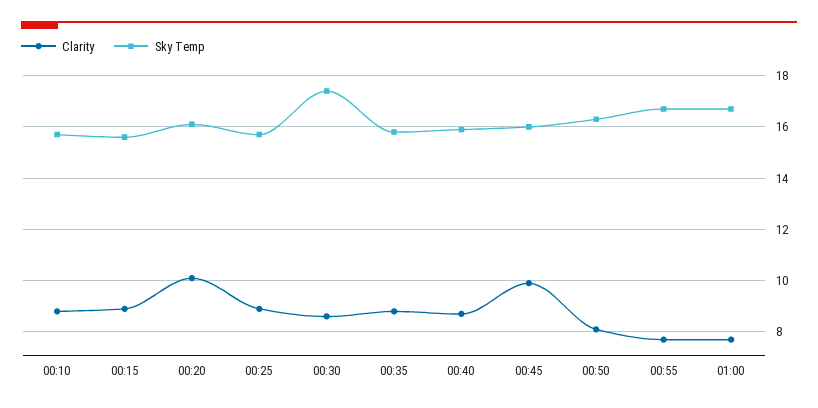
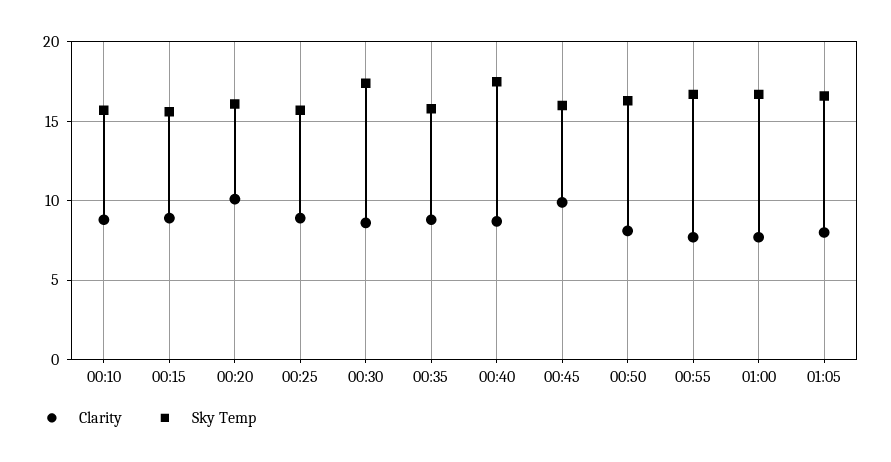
Sky Temp, 00:40: 16 -> 17.5
Clarity, 01:05: none -> 8
Sky Temp, 01:05: none -> 16.5

